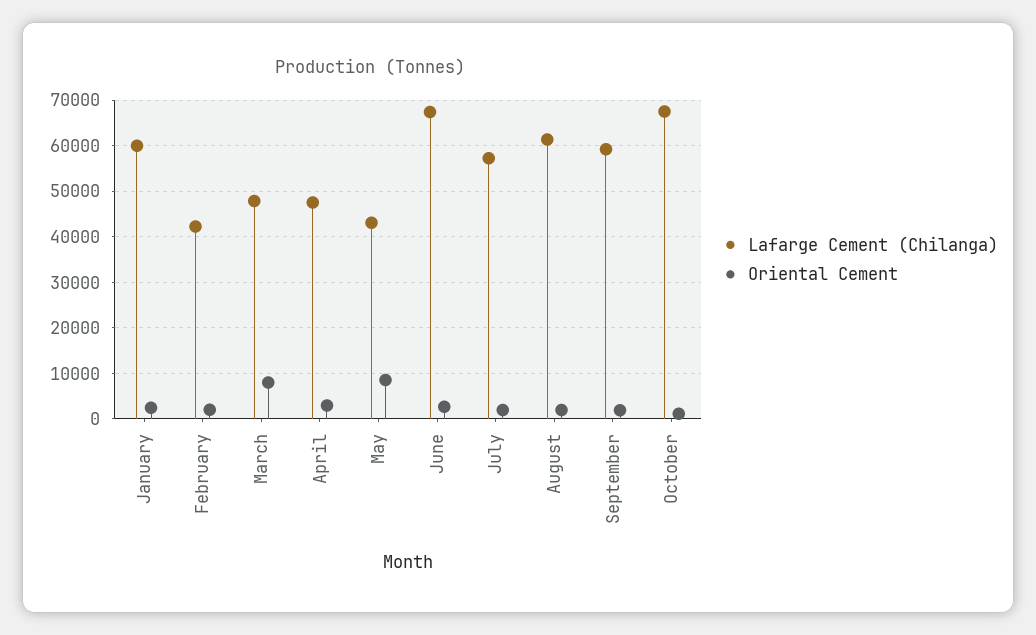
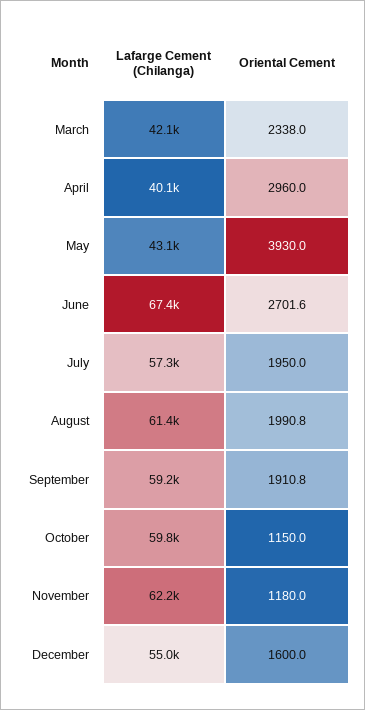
Lafarge Cement (Chilanga), January: 60000 -> none
Oriental Cement, January: 2000 -> none
Lafarge Cement (Chilanga), February: 42000 -> none
Oriental Cement, February: 2000 -> none
Lafarge Cement (Chilanga), March: 48000 -> 42100
Oriental Cement, March: 8000 -> 2338
Lafarge Cement (Chilanga), April: 48000 -> 40100
Oriental Cement, May: 8000 -> 3930
Lafarge Cement (Chilanga), October: 68000 -> 59800
Lafarge Cement (Chilanga), November: none -> 62200
Oriental Cement, November: none -> 1180
Lafarge Cement (Chilanga), December: none -> 55000
Oriental Cement, December: none -> 1600

